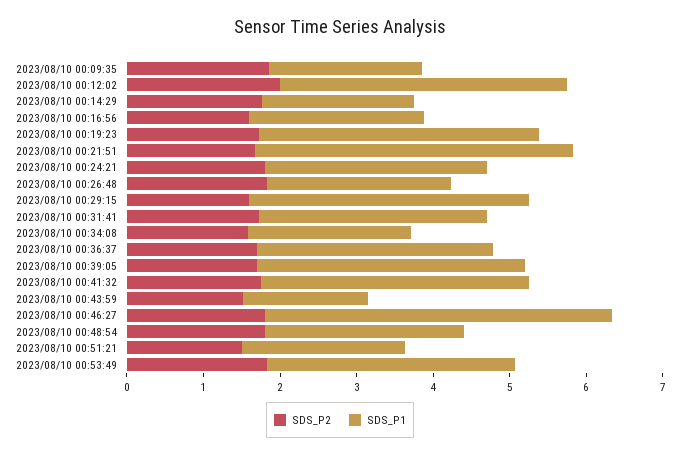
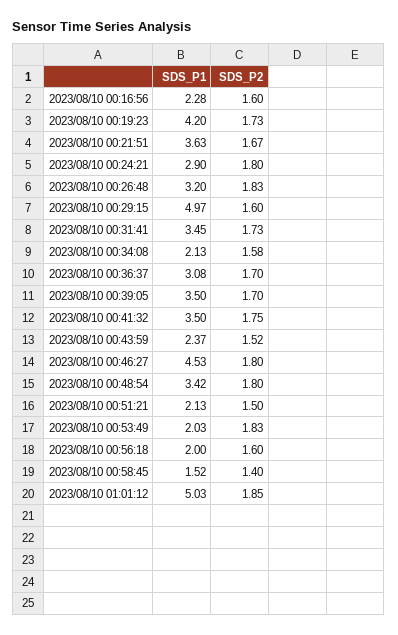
SDS_P2, 2023/08/10 00:09:35: 1.8 -> none
SDS_P1, 2023/08/10 00:09:35: 2 -> none
SDS_P2, 2023/08/10 00:12:02: 2 -> none
SDS_P1, 2023/08/10 00:12:02: 3.8 -> none
SDS_P2, 2023/08/10 00:14:29: 1.8 -> none
SDS_P1, 2023/08/10 00:14:29: 2 -> none
SDS_P1, 2023/08/10 00:19:23: 3.6 -> 4.2
SDS_P1, 2023/08/10 00:21:51: 4.2 -> 3.63
SDS_P1, 2023/08/10 00:26:48: 2.4 -> 3.2
SDS_P1, 2023/08/10 00:29:15: 3.6 -> 4.97
SDS_P1, 2023/08/10 00:31:41: 3 -> 3.45
SDS_P1, 2023/08/10 00:43:59: 1.6 -> 2.37
SDS_P1, 2023/08/10 00:48:54: 2.6 -> 3.42
SDS_P1, 2023/08/10 00:53:49: 3.2 -> 2.03
SDS_P1, 2023/08/10 00:56:18: none -> 2
SDS_P2, 2023/08/10 00:56:18: none -> 1.6
SDS_P1, 2023/08/10 00:58:45: none -> 1.52
SDS_P2, 2023/08/10 00:58:45: none -> 1.4
SDS_P1, 2023/08/10 01:01:12: none -> 5.03
SDS_P2, 2023/08/10 01:01:12: none -> 1.85

